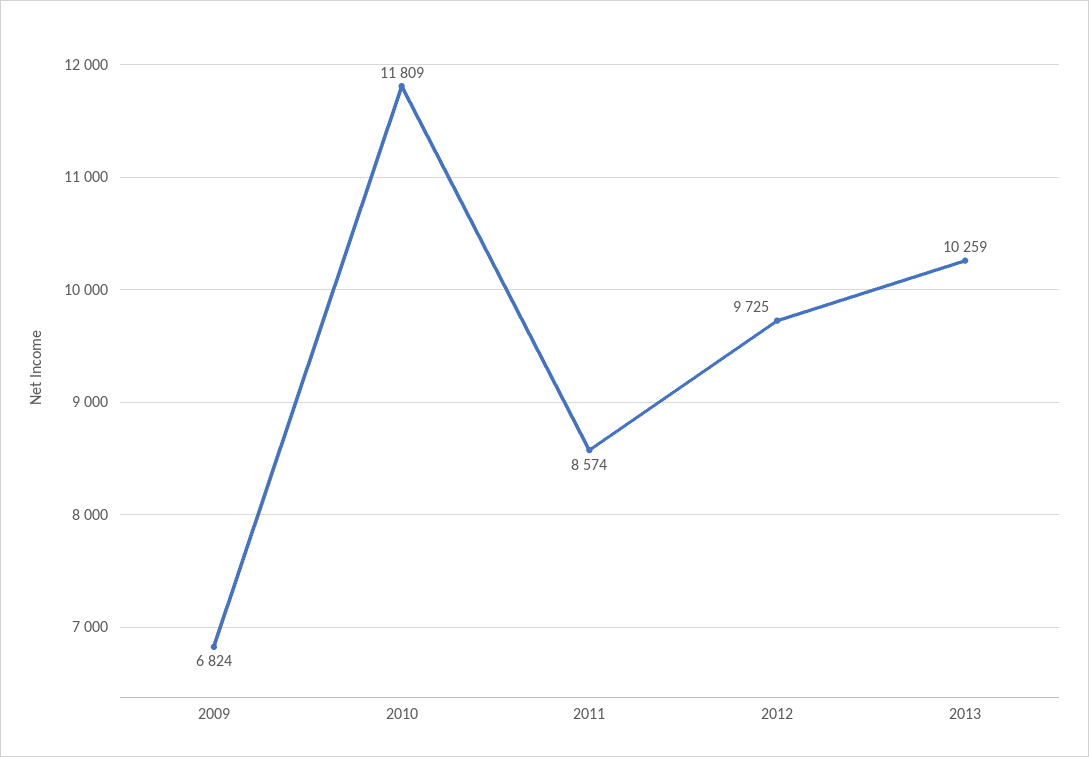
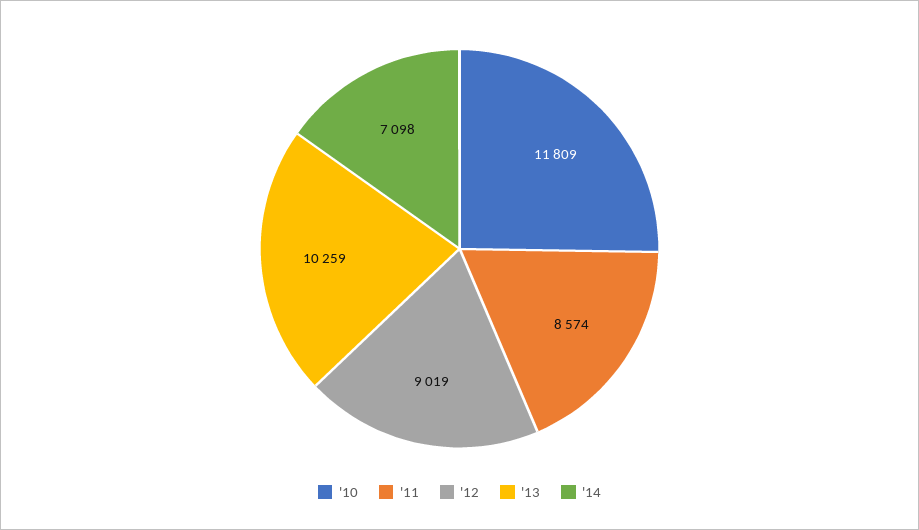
2009: 6824 -> none
2012: 9725 -> 9019
'14: none -> 7098

